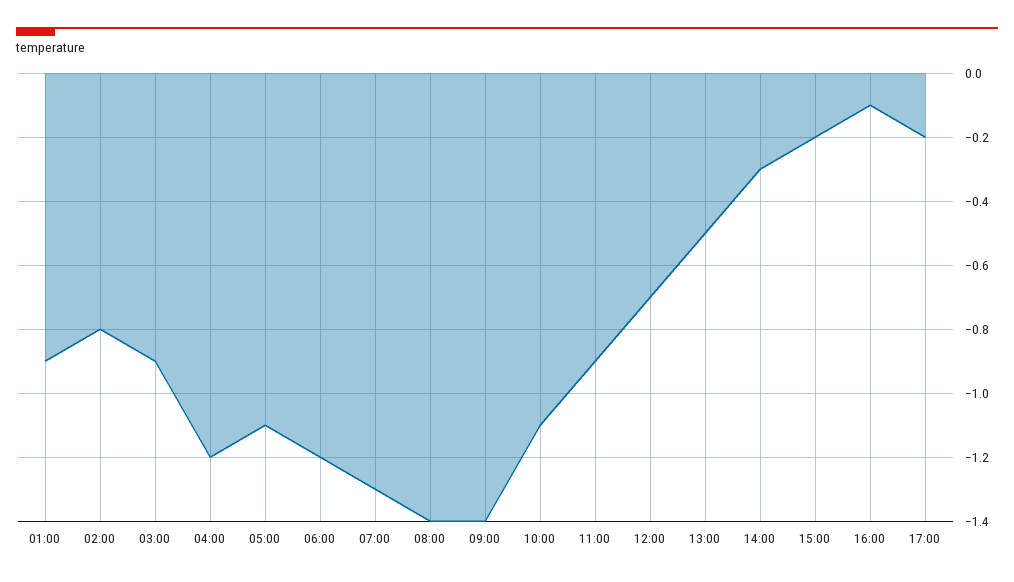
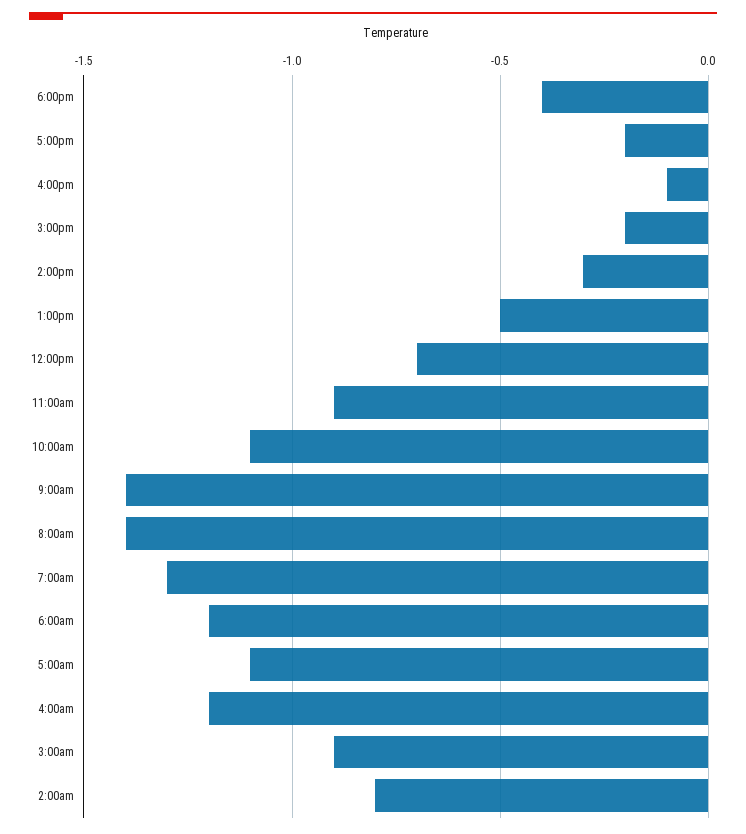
01:00: -0.9 -> none
6:00pm: none -> -0.4

